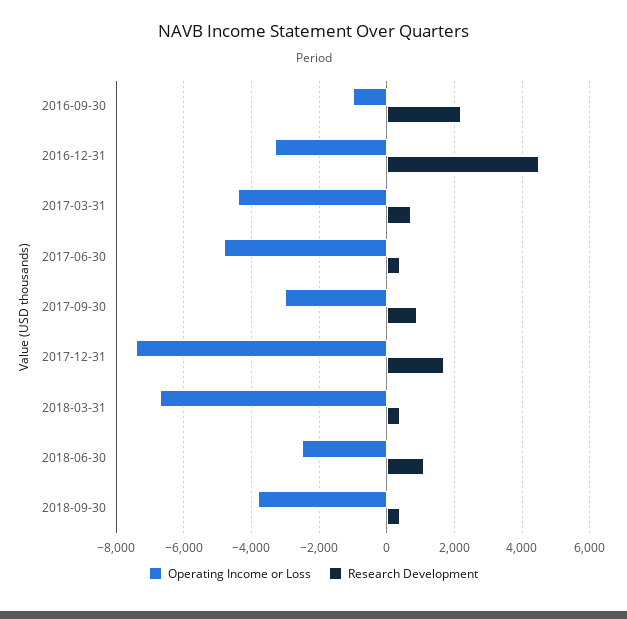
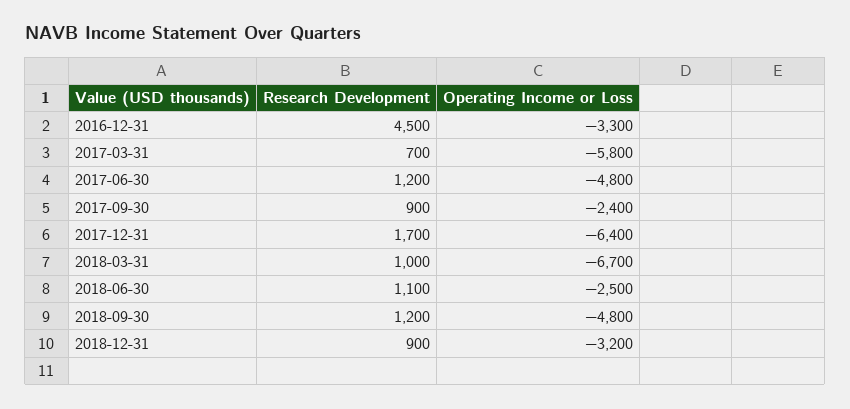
Operating Income or Loss, 2016-09-30: -1000 -> none
Research Development, 2016-09-30: 2200 -> none
Operating Income or Loss, 2017-03-31: -4400 -> -5800
Research Development, 2017-06-30: 400 -> 1200
Operating Income or Loss, 2017-09-30: -3000 -> -2400
Operating Income or Loss, 2017-12-31: -7400 -> -6400
Research Development, 2018-03-31: 400 -> 1000
Operating Income or Loss, 2018-09-30: -3800 -> -4800
Research Development, 2018-09-30: 400 -> 1200
Research Development, 2018-12-31: none -> 900
Operating Income or Loss, 2018-12-31: none -> -3200

